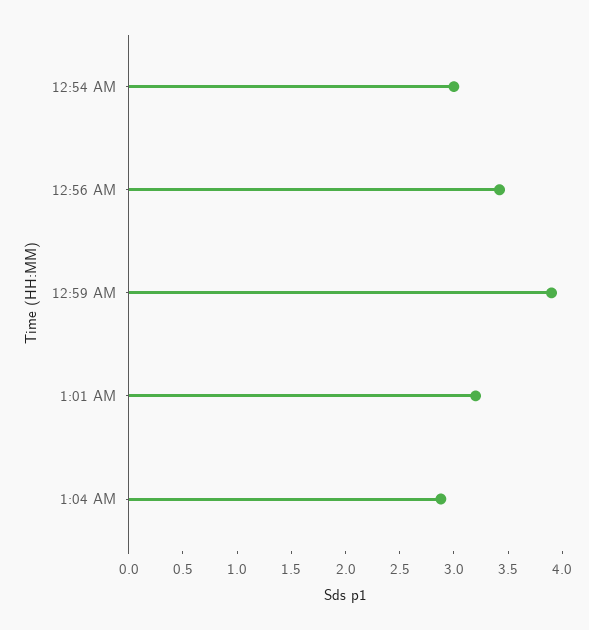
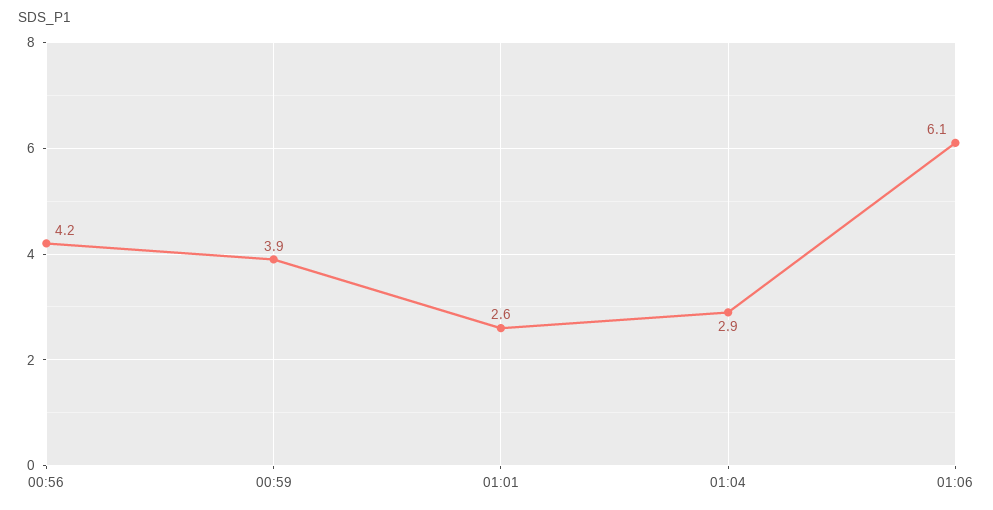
12:54 AM: 3 -> none
12:56 AM: 3.4 -> 4.2
1:01 AM: 3.2 -> 2.6
01:06: none -> 6.1

